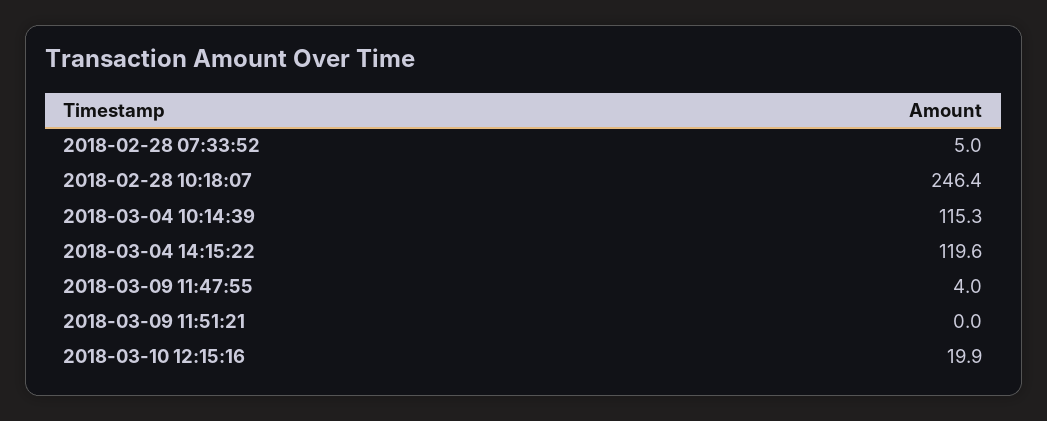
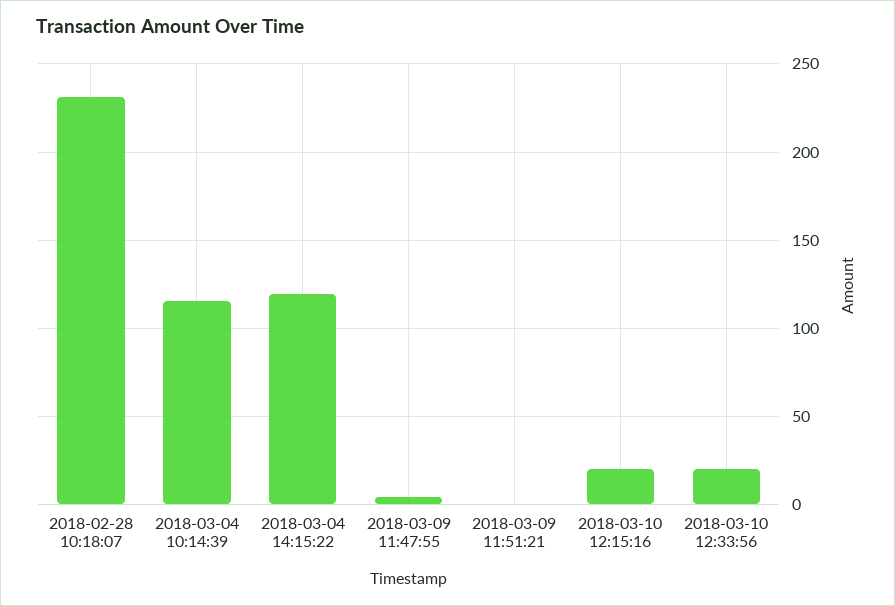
2018-02-28 07:33:52: 5 -> none
2018-02-28 10:18:07: 246.4 -> 230
2018-03-10 12:33:56: none -> 20

